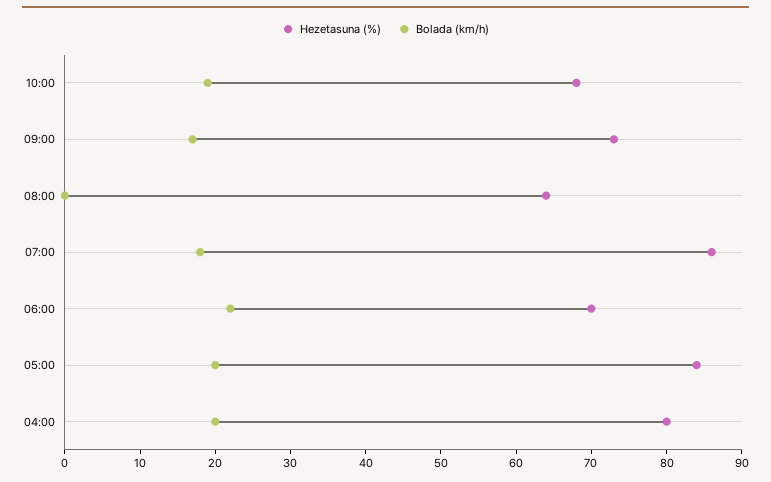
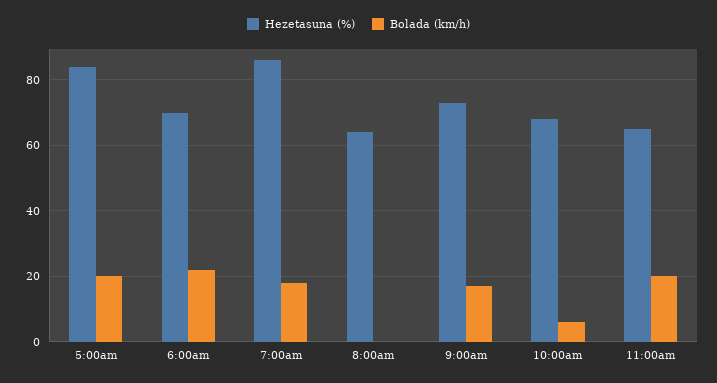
Bolada (km/h), 10:00: 20 -> 5
Hezetasuna (%), 04:00: 80 -> none
Bolada (km/h), 04:00: 20 -> none
Hezetasuna (%), 11:00am: none -> 65
Bolada (km/h), 11:00am: none -> 20

